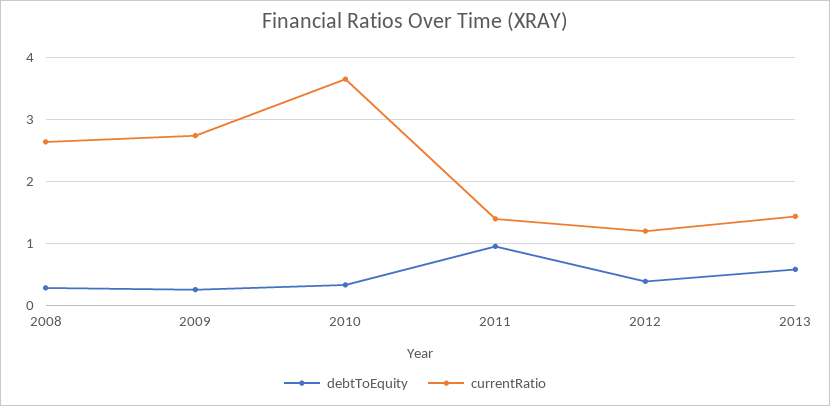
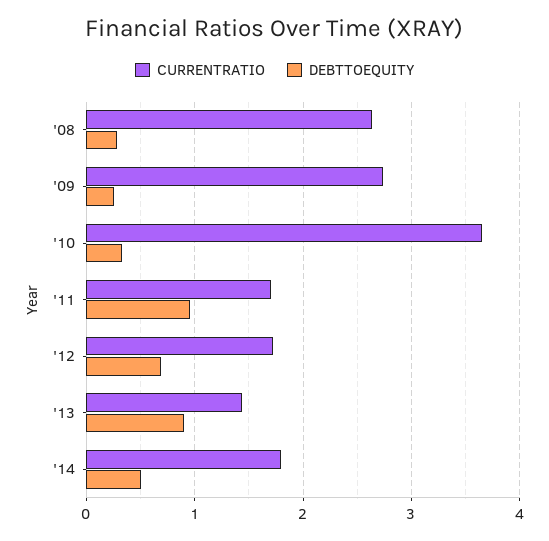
currentRatio, 2011: 1.4 -> 1.7
debtToEquity, 2012: 0.4 -> 0.7
currentRatio, 2012: 1.2 -> 1.7
debtToEquity, 2013: 0.6 -> 0.9
currentRatio, '14: none -> 1.8
debtToEquity, '14: none -> 0.5

